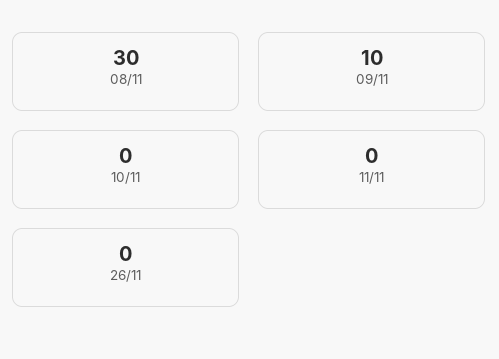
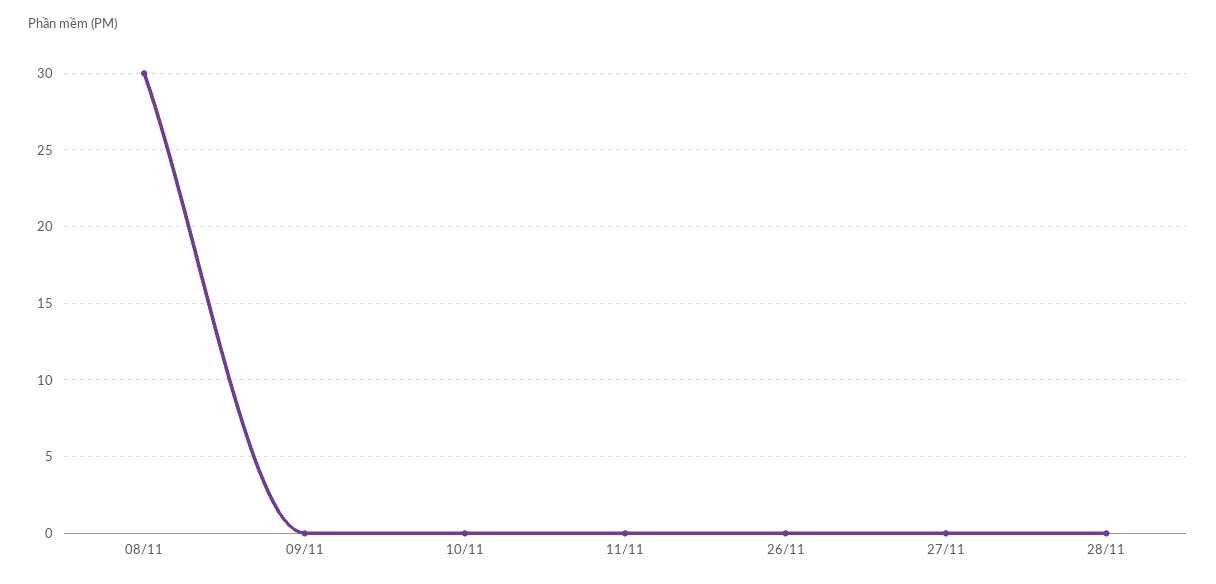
09/11: 10 -> 0
27/11: none -> 0
28/11: none -> 0

